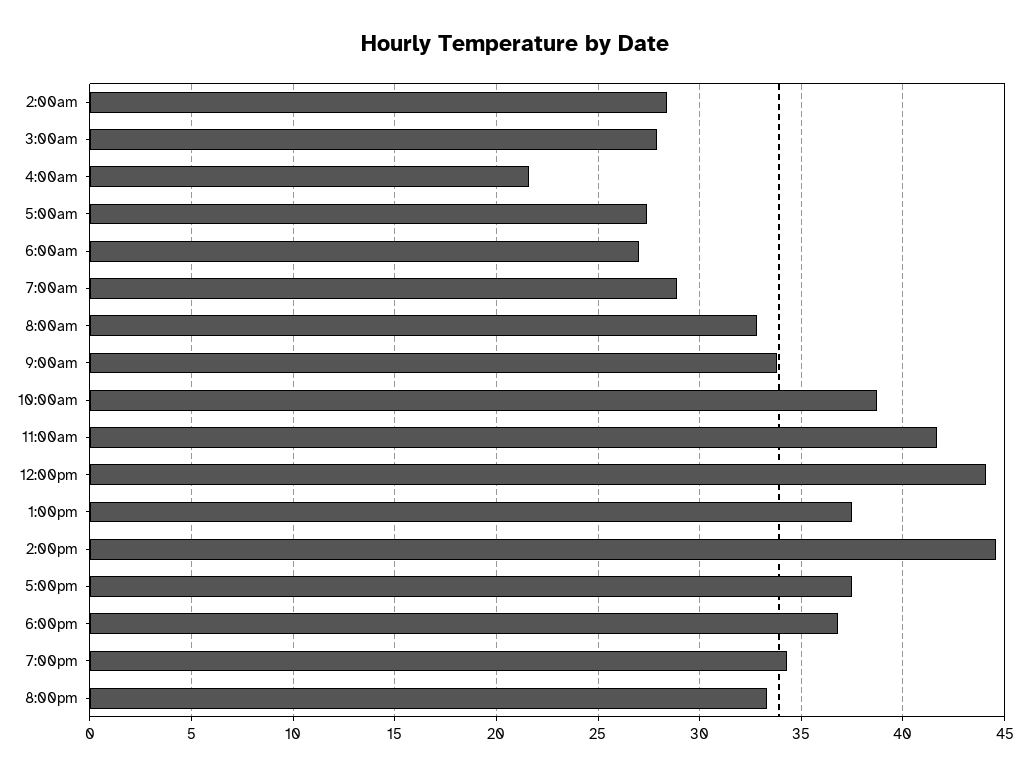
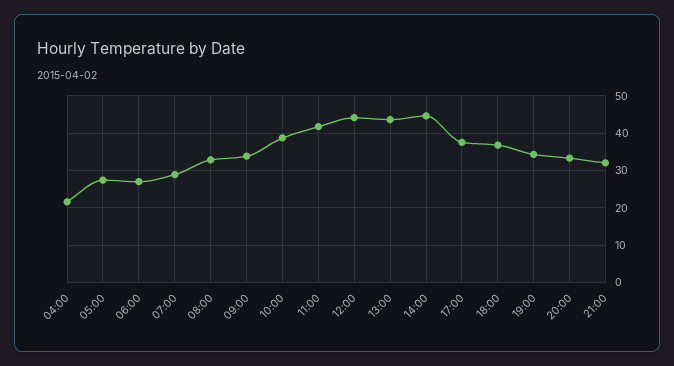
2:00am: 28.5 -> none
3:00am: 28 -> none
1:00pm: 37.5 -> 44
21:00: none -> 32

